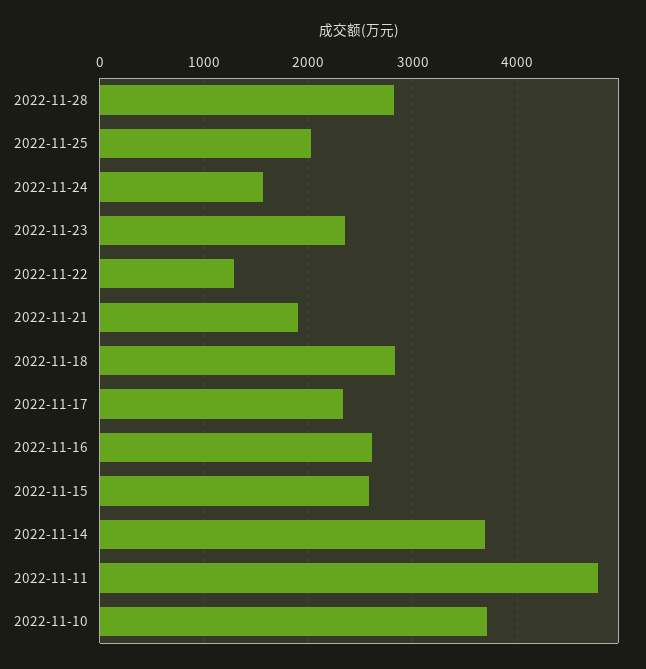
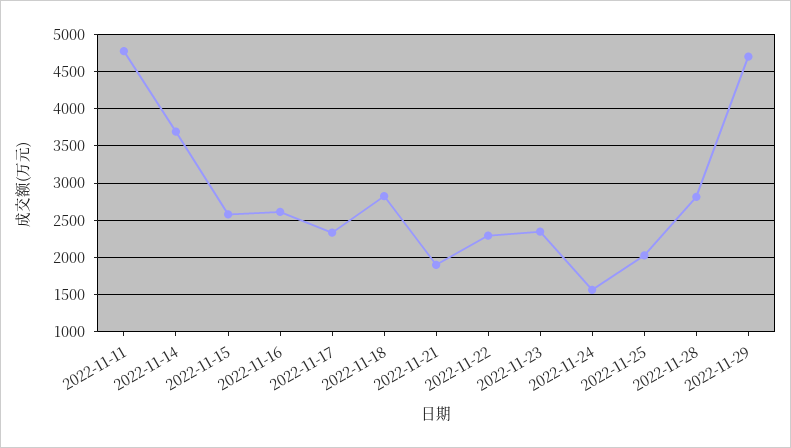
2022-11-22: 1300 -> 2300
2022-11-10: 3700 -> none
2022-11-29: none -> 4700

